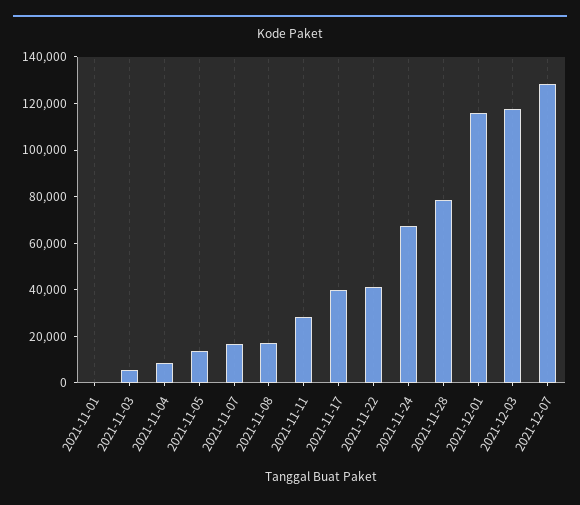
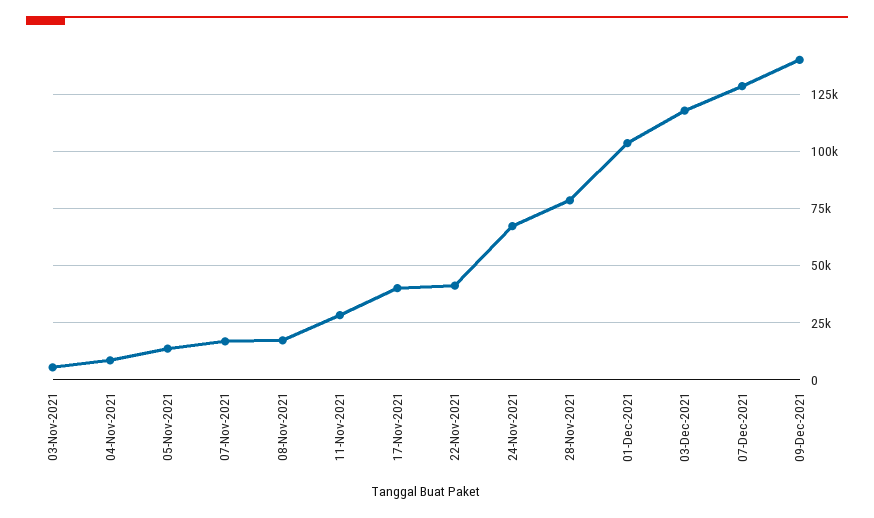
2021-11-01: 0 -> none
2021-12-01: 115000 -> 105000
09-Dec-2021: none -> 140000

